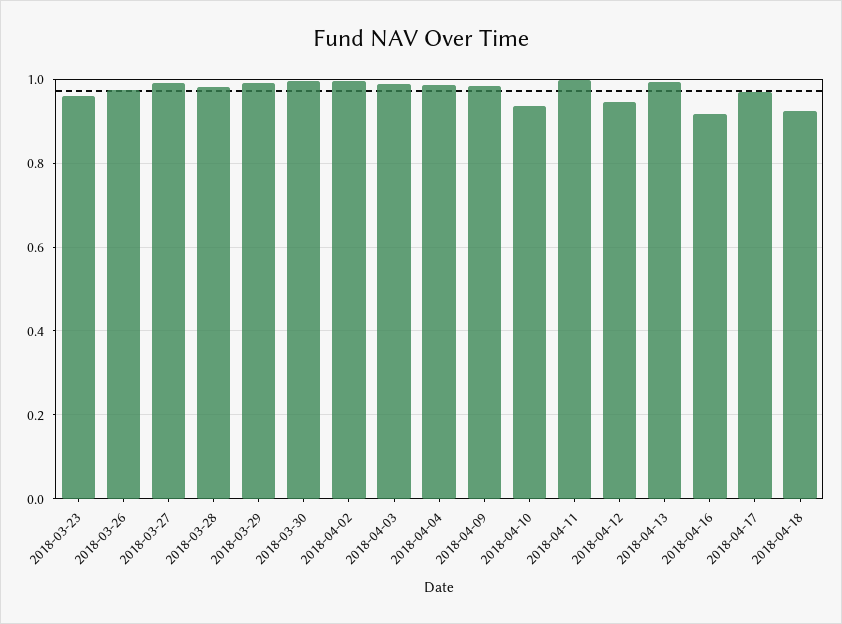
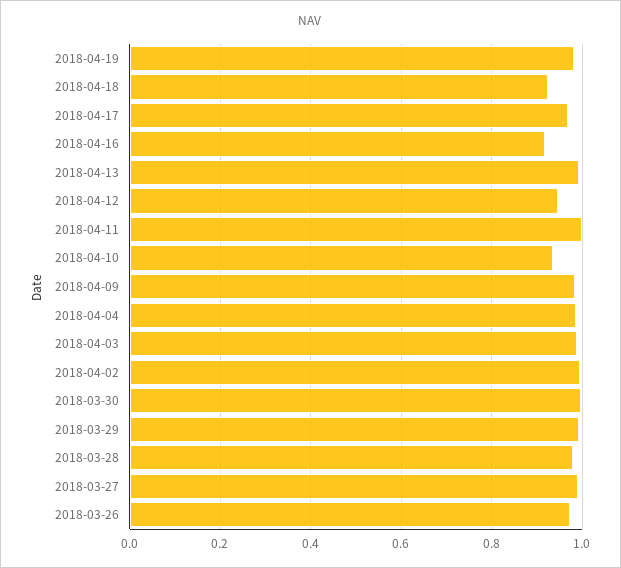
2018-03-23: 0.96 -> none
2018-04-19: none -> 0.98

